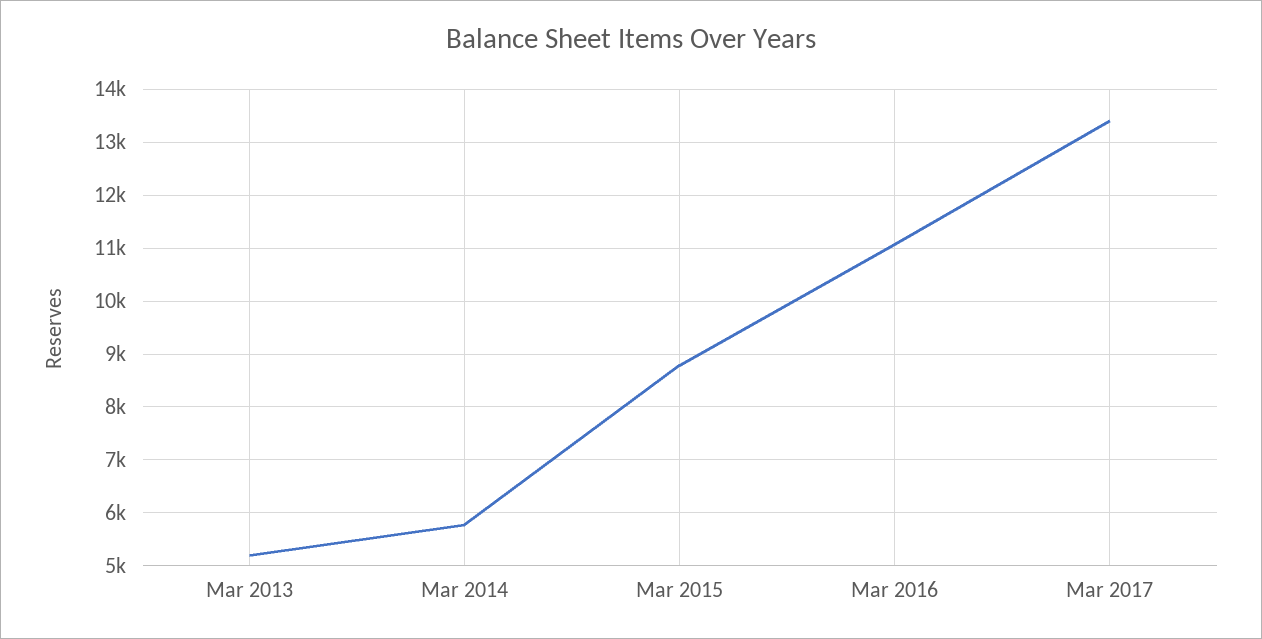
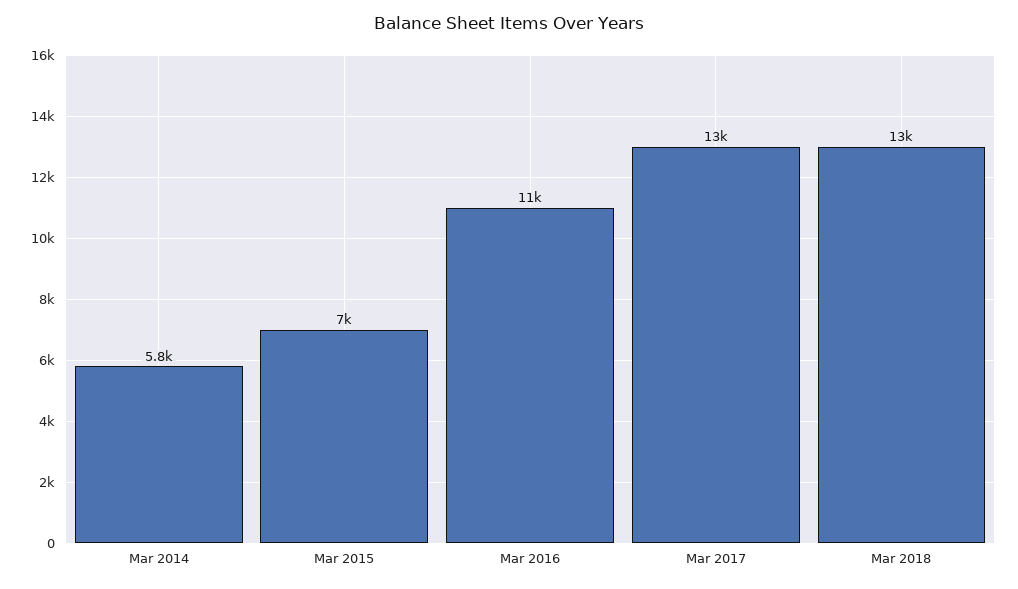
Mar 2013: 5200 -> none
Mar 2015: 8800 -> 7000
Mar 2018: none -> 13000

